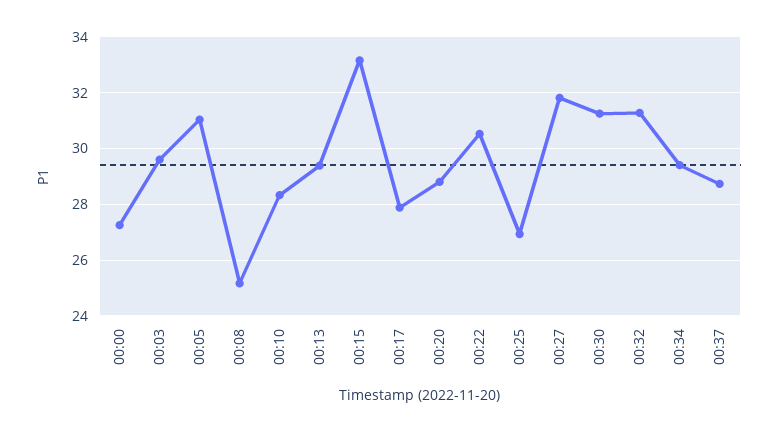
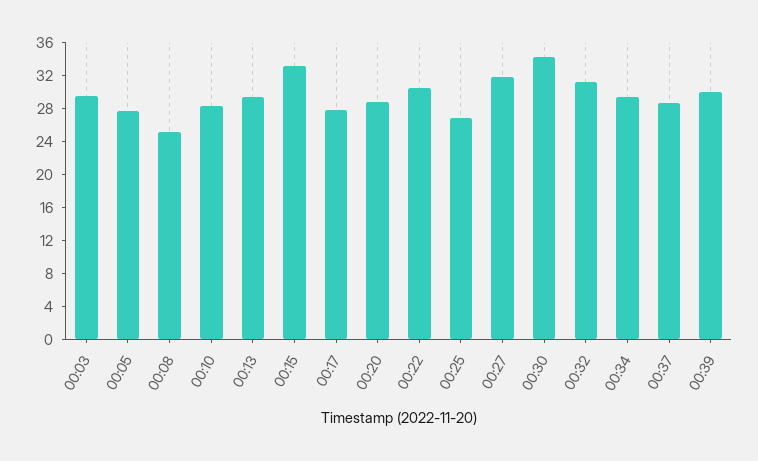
00:00: 27.25 -> none
00:05: 31 -> 28
00:30: 31.25 -> 34
00:39: none -> 30

